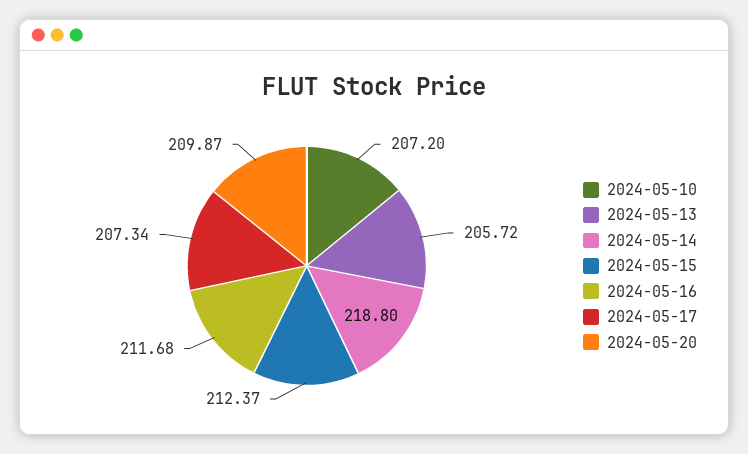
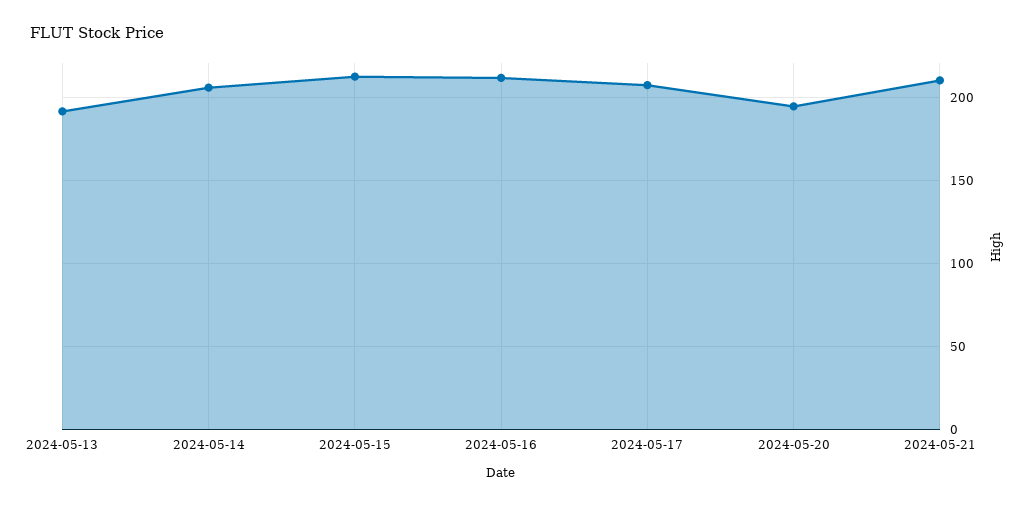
2024-05-10: 207.2 -> none
2024-05-13: 205.72 -> 190
2024-05-14: 218.8 -> 205
2024-05-20: 209.87 -> 195
2024-05-21: none -> 210

